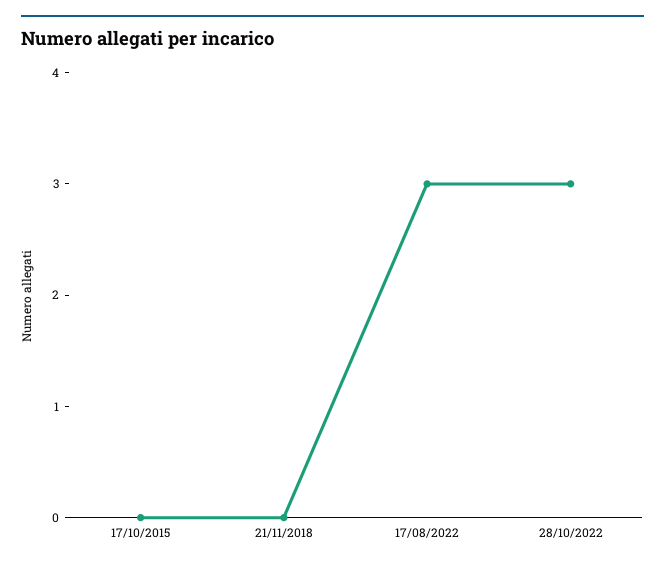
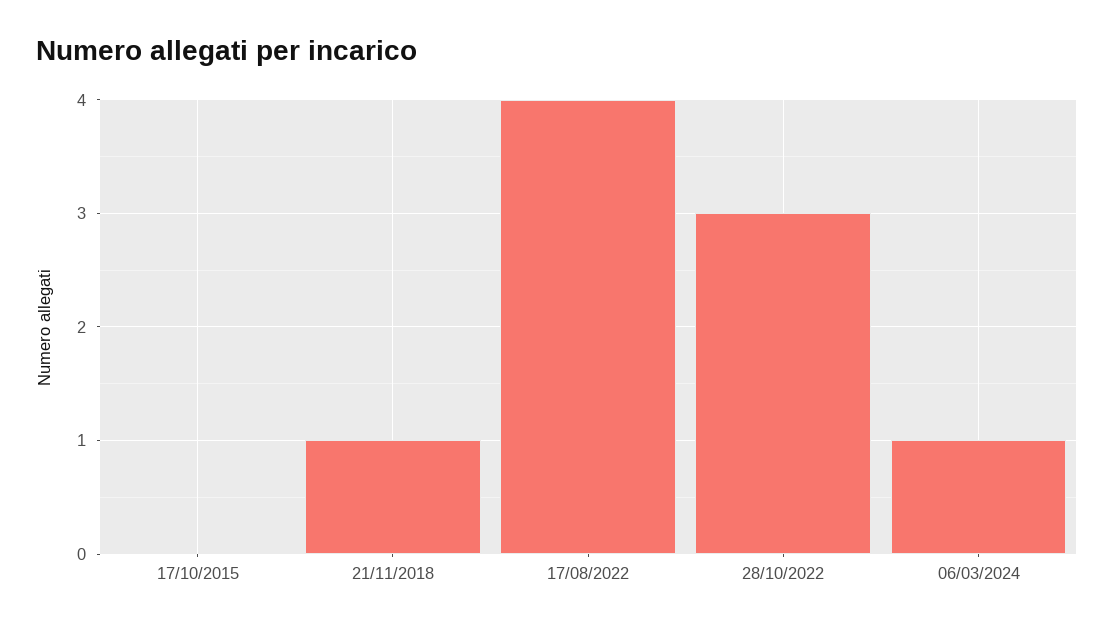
21/11/2018: 0 -> 1
17/08/2022: 3 -> 4
06/03/2024: none -> 1

